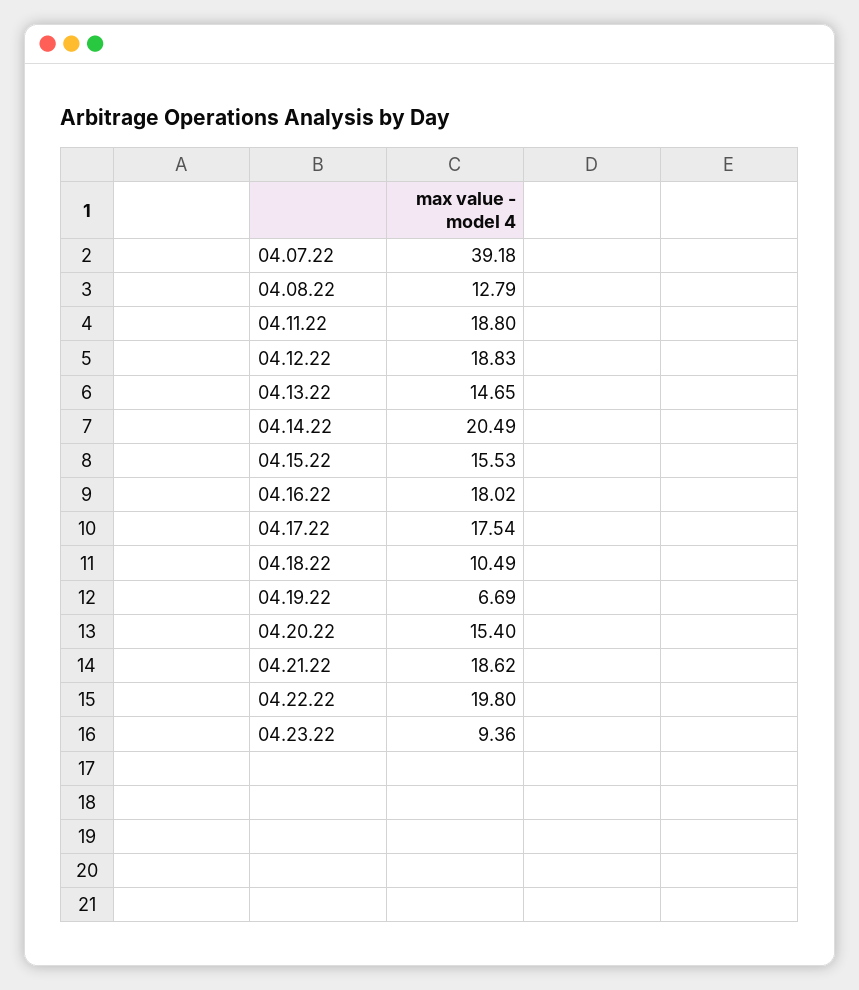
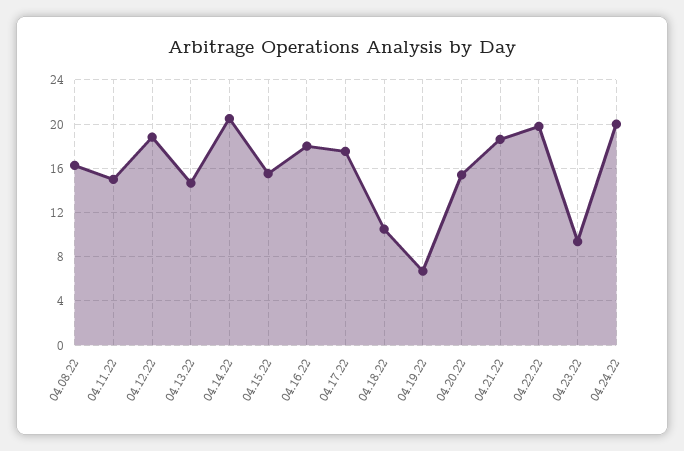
04.07.22: 39.18 -> none
04.08.22: 12.79 -> 16
04.11.22: 18.8 -> 15
04.24.22: none -> 20

